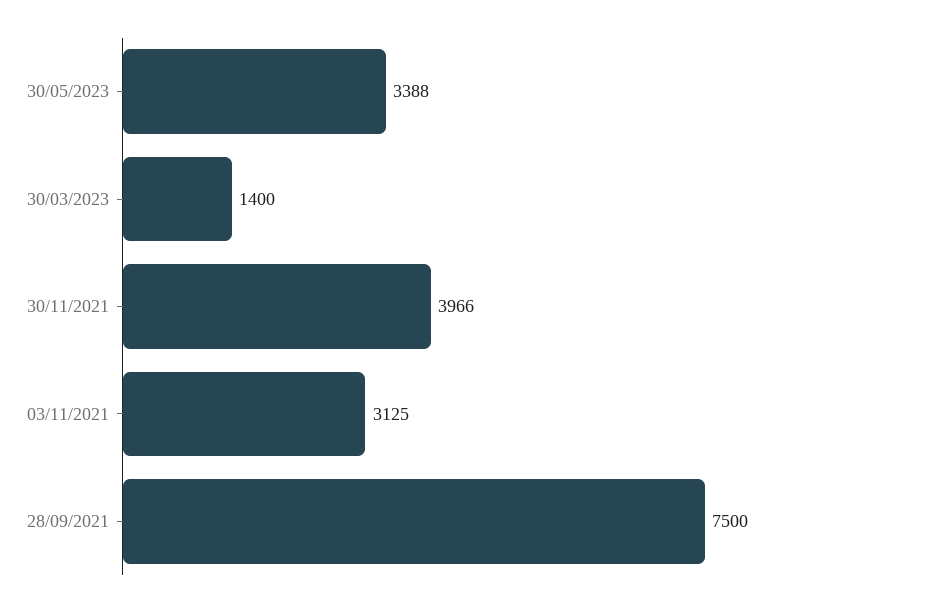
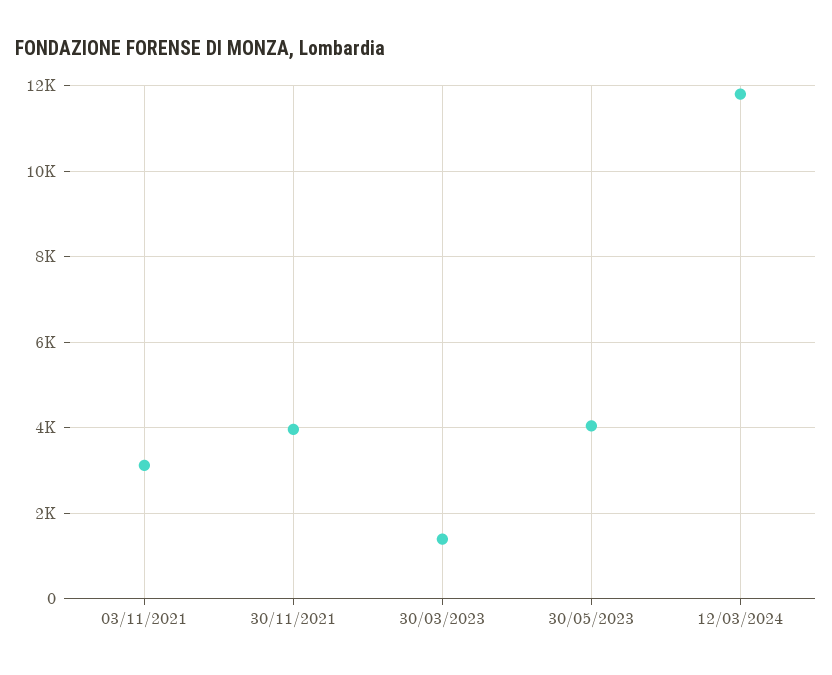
30/05/2023: 3388 -> 4000
28/09/2021: 7500 -> none
12/03/2024: none -> 11800

